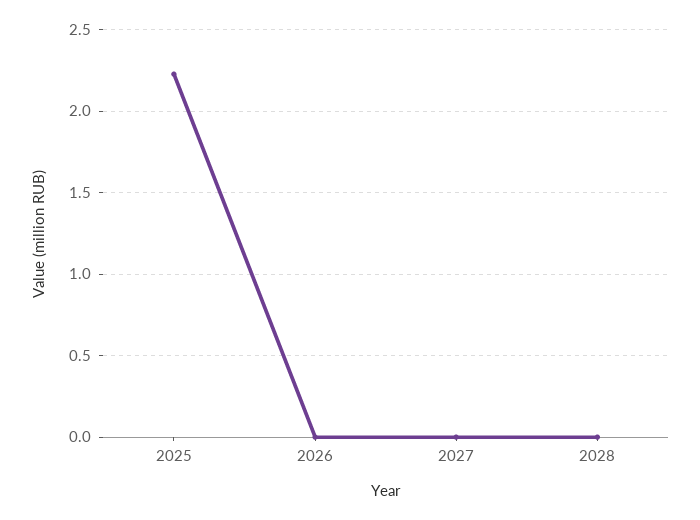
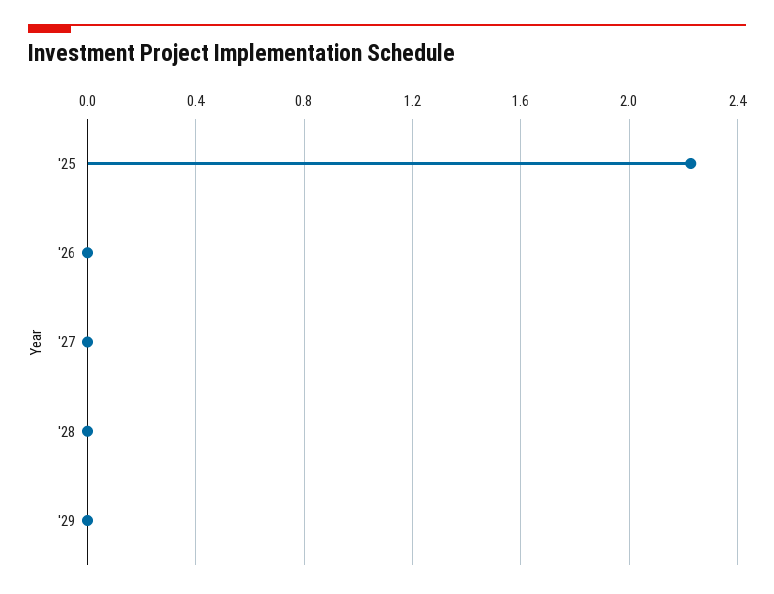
'29: none -> 0

